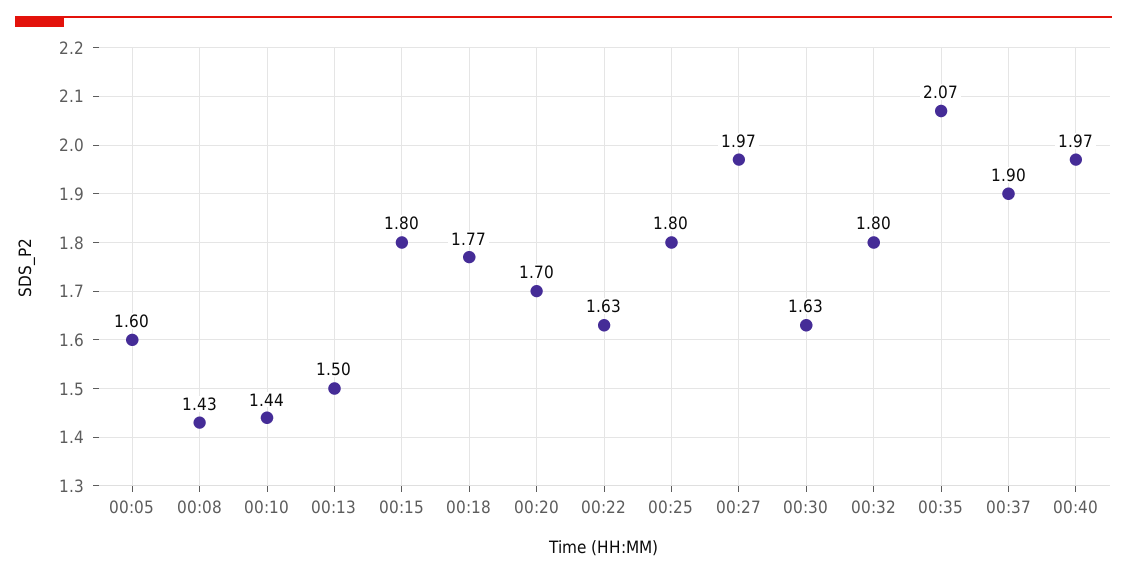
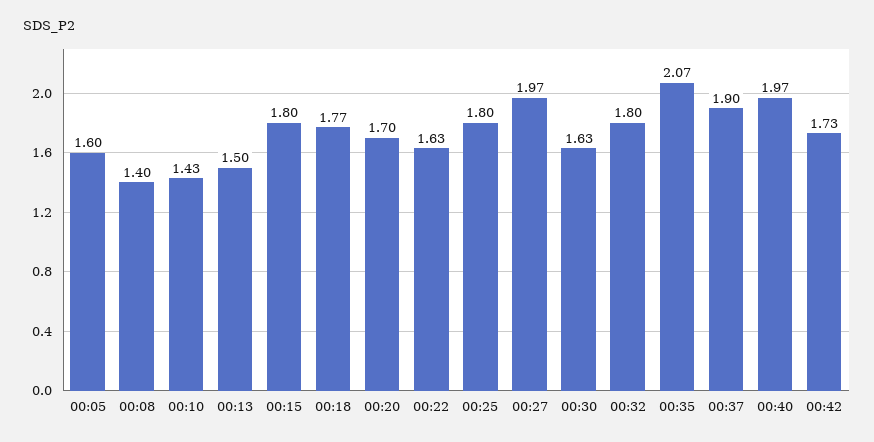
00:08: 1.43 -> 1.4
00:10: 1.44 -> 1.43
00:42: none -> 1.73

